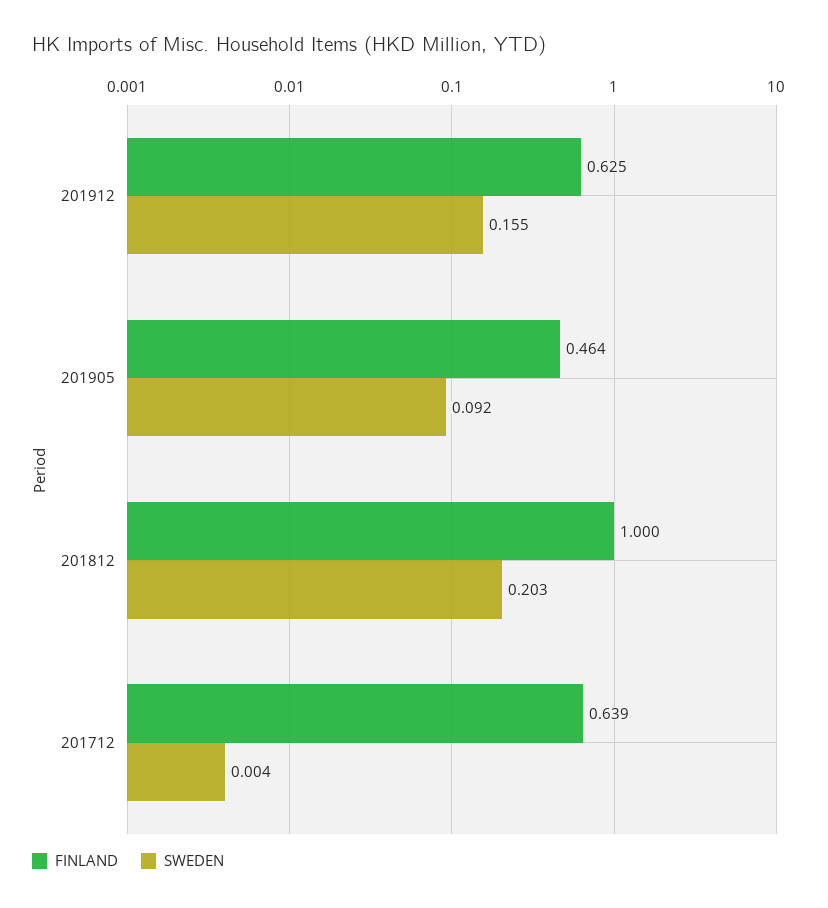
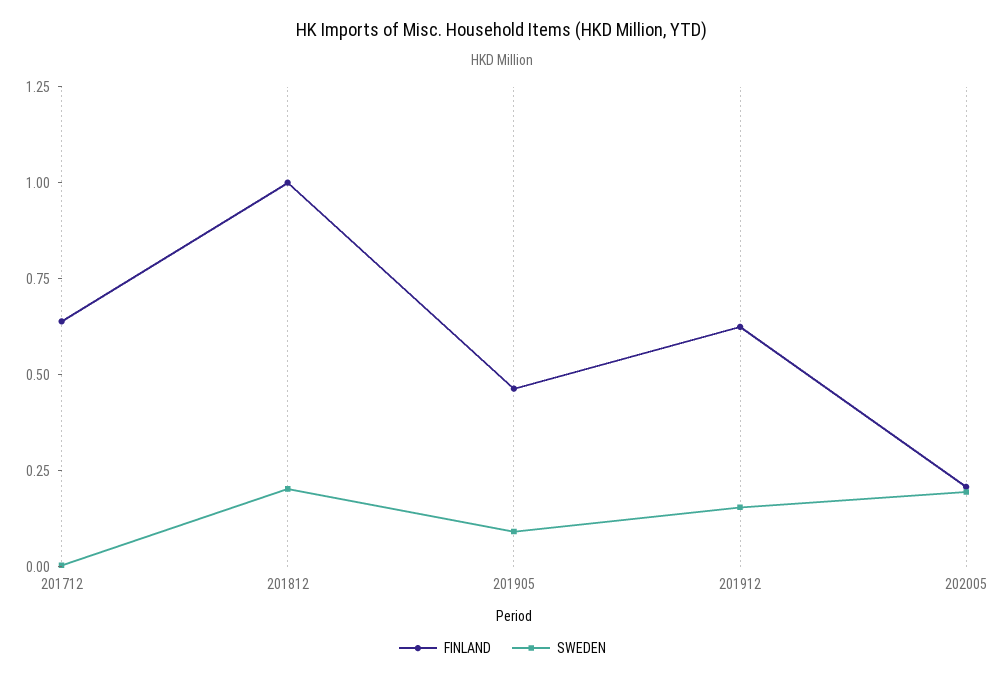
FINLAND, 202005: none -> 0.2
SWEDEN, 202005: none -> 0.2

